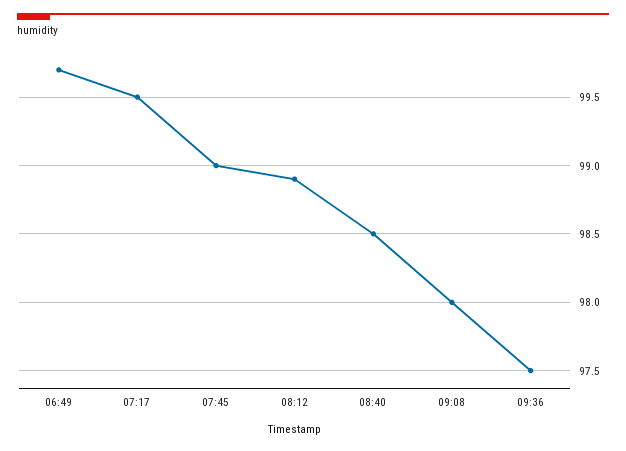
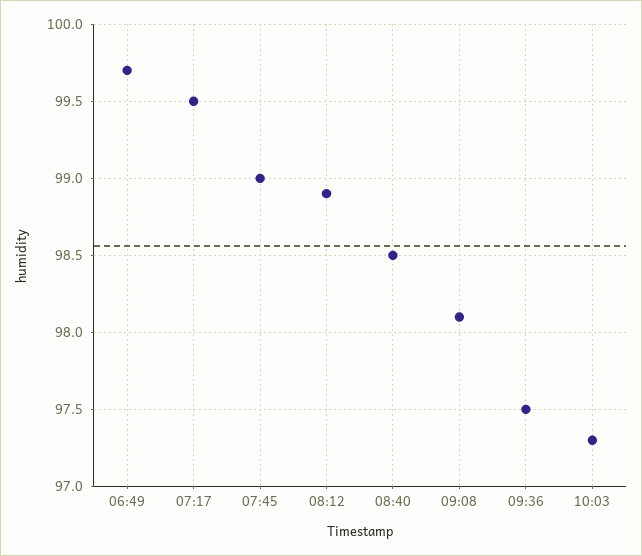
09:08: 98 -> 98.1
10:03: none -> 97.3

